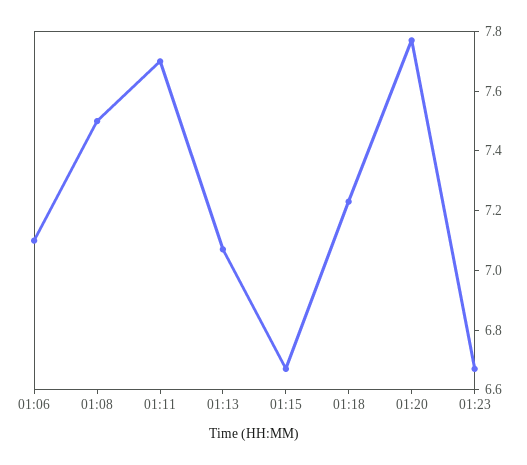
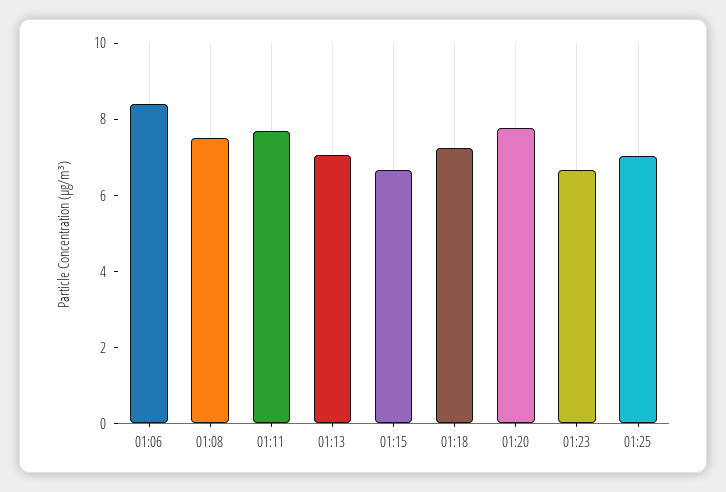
01:06: 7.1 -> 8.5
01:25: none -> 7

